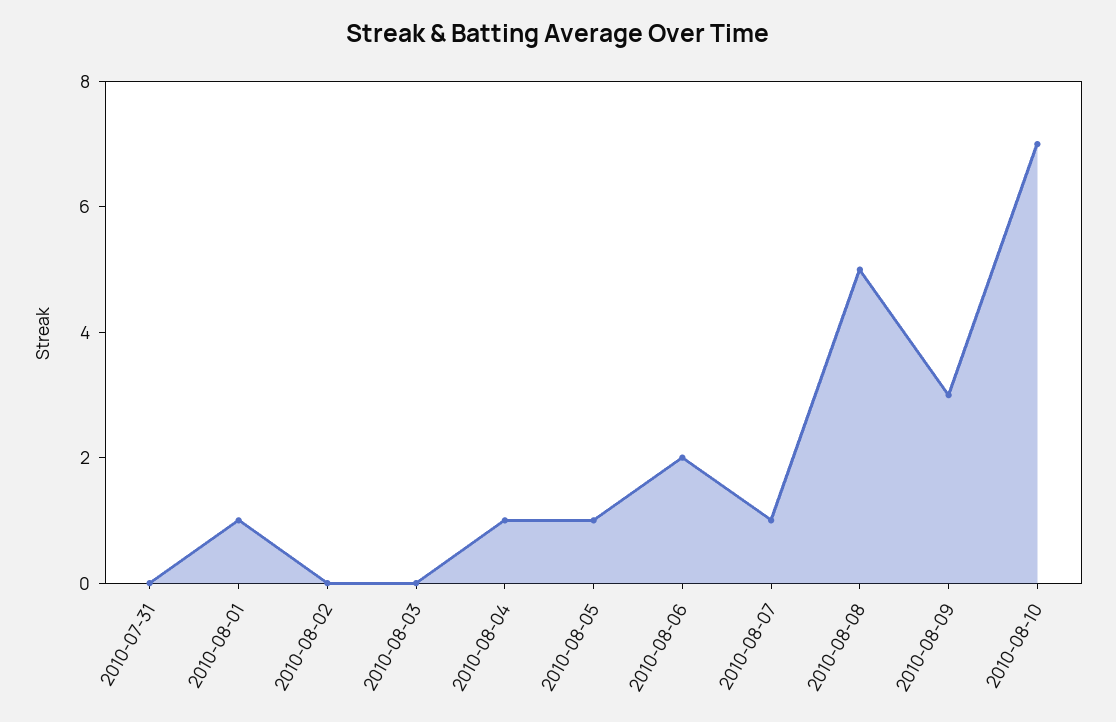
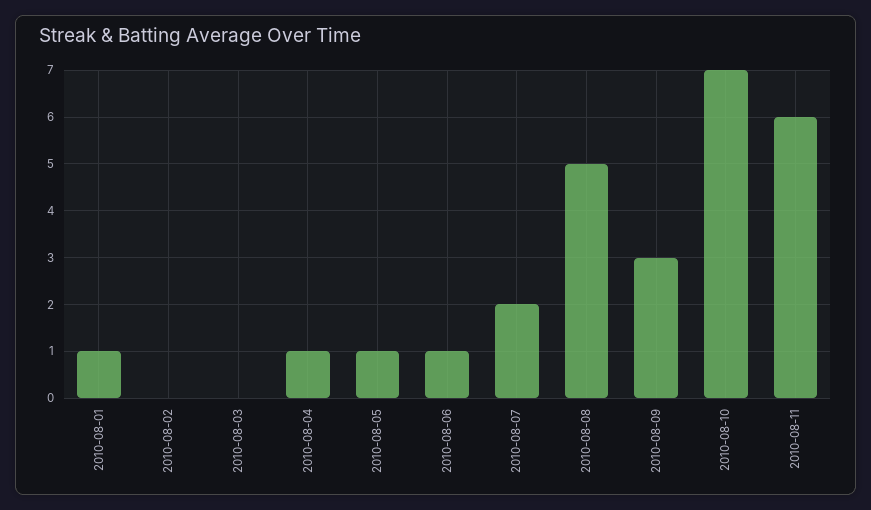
2010-07-31: 0 -> none
2010-08-06: 2 -> 1
2010-08-07: 1 -> 2
2010-08-11: none -> 6

